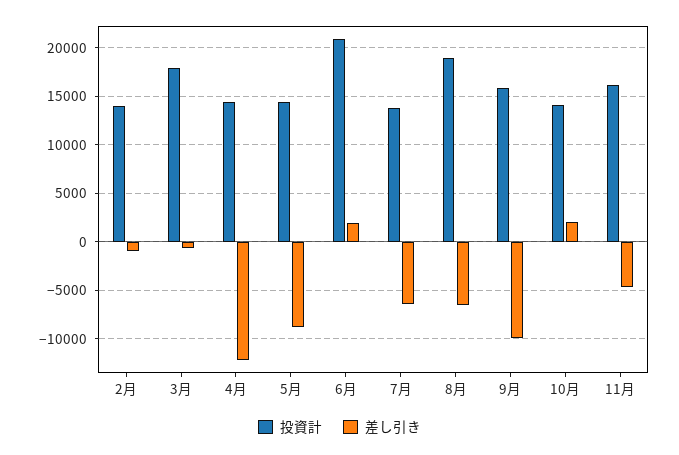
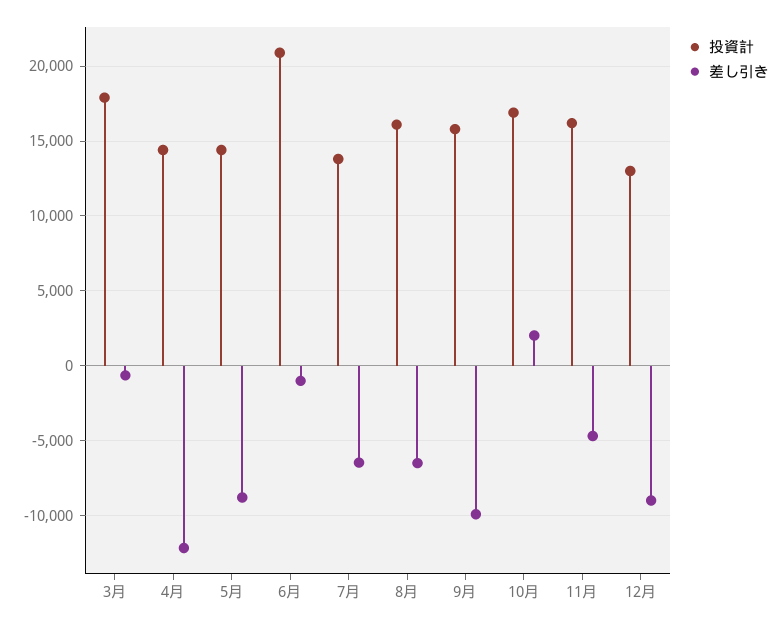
投資計, 2月: 14000 -> none
差し引き, 2月: -1000 -> none
差し引き, 6月: 2000 -> -1000
投資計, 8月: 19000 -> 16000
投資計, 10月: 14000 -> 17000
投資計, 12月: none -> 13000
差し引き, 12月: none -> -9000

